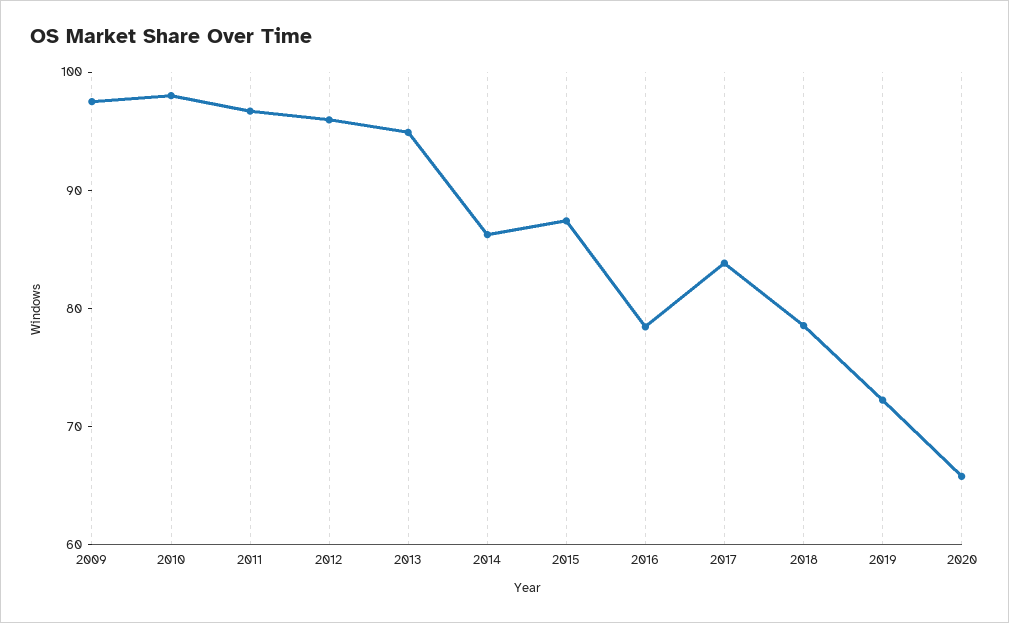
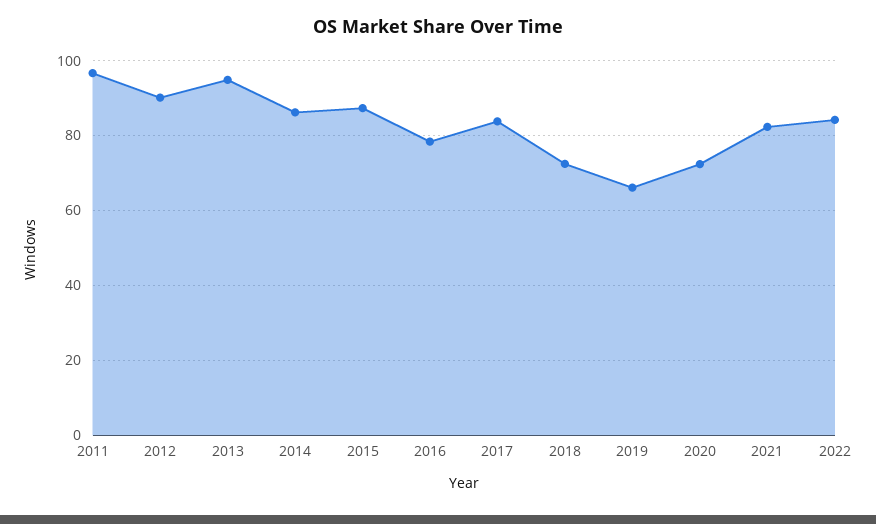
2009: 98 -> none
2010: 98 -> none
2012: 96 -> 90
2018: 78 -> 72
2019: 72 -> 66
2020: 66 -> 72
2021: none -> 82
2022: none -> 84

